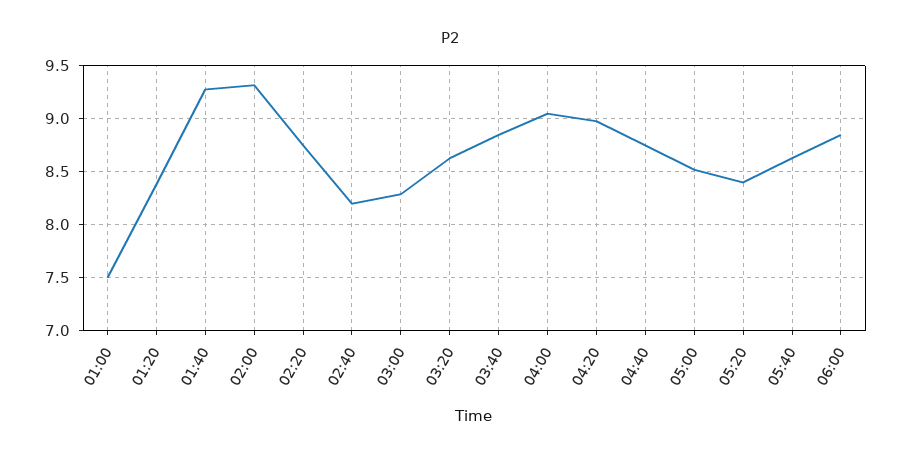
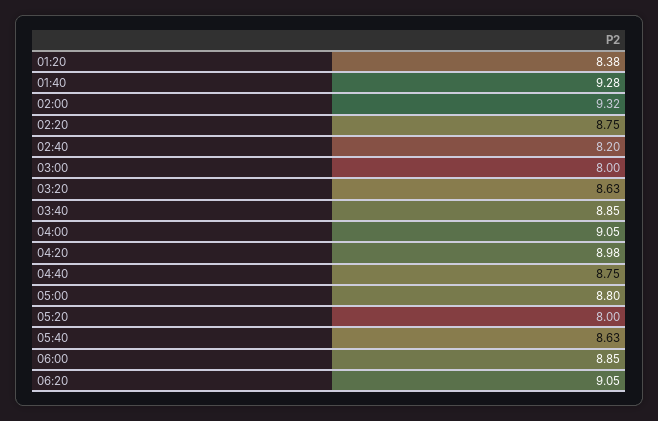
01:00: 7.5 -> none
03:00: 8.3 -> 8
05:00: 8.5 -> 8.8
05:20: 8.4 -> 8
06:20: none -> 9.05

